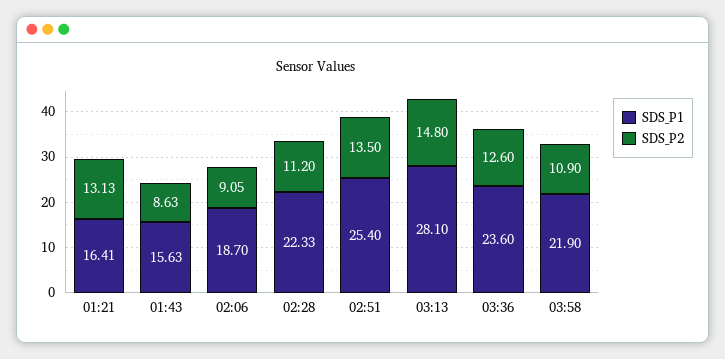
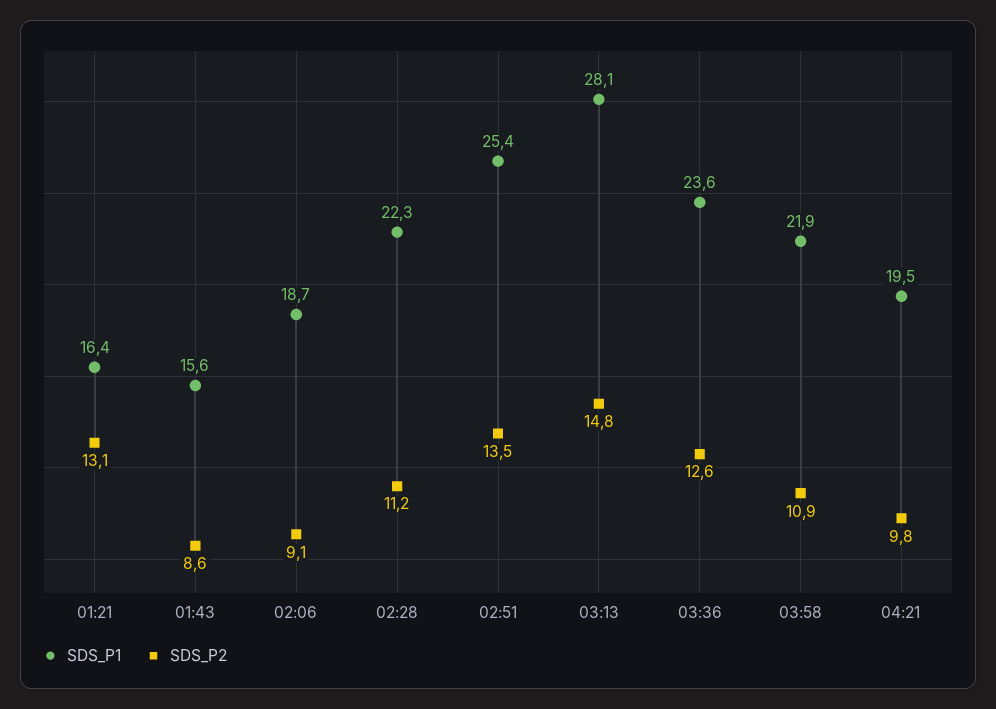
SDS_P1, 04:21: none -> 19.5
SDS_P2, 04:21: none -> 9.8

